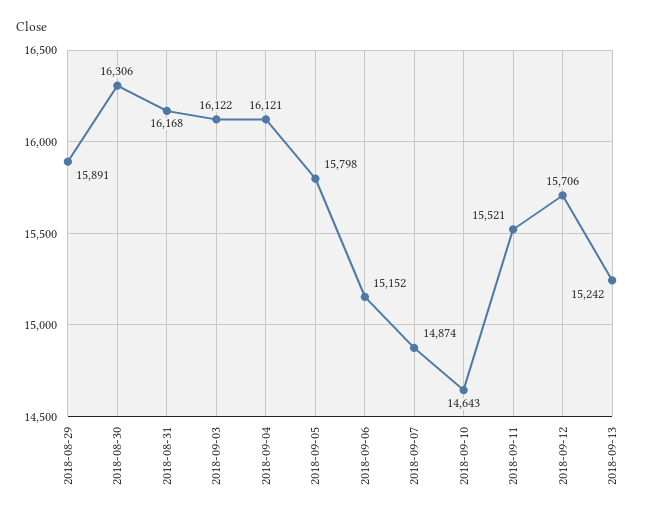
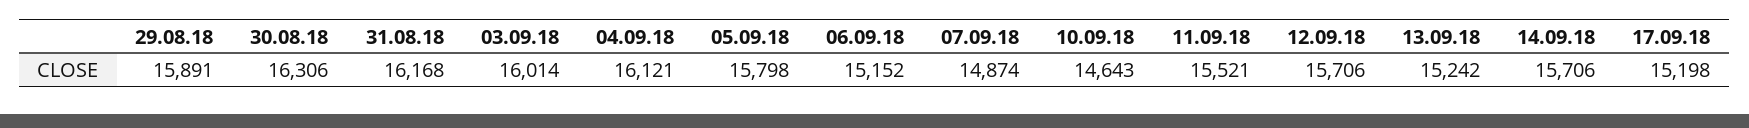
2018-09-03: 16122 -> 16014
14.09.18: none -> 15706
17.09.18: none -> 15198

